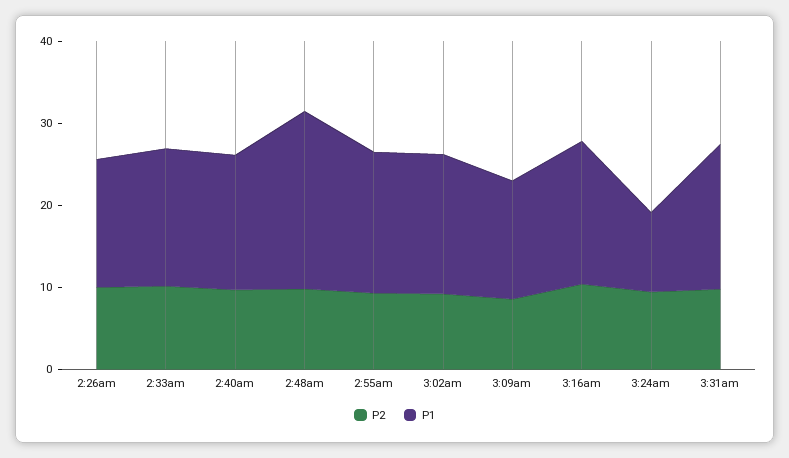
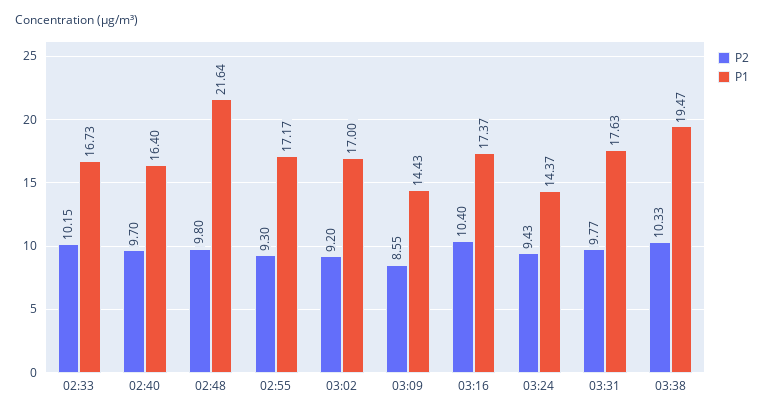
P2, 2:26am: 10 -> none
P1, 2:26am: 16 -> none
P1, 3:24am: 10 -> 14.37
P2, 03:38: none -> 10.33
P1, 03:38: none -> 19.47

